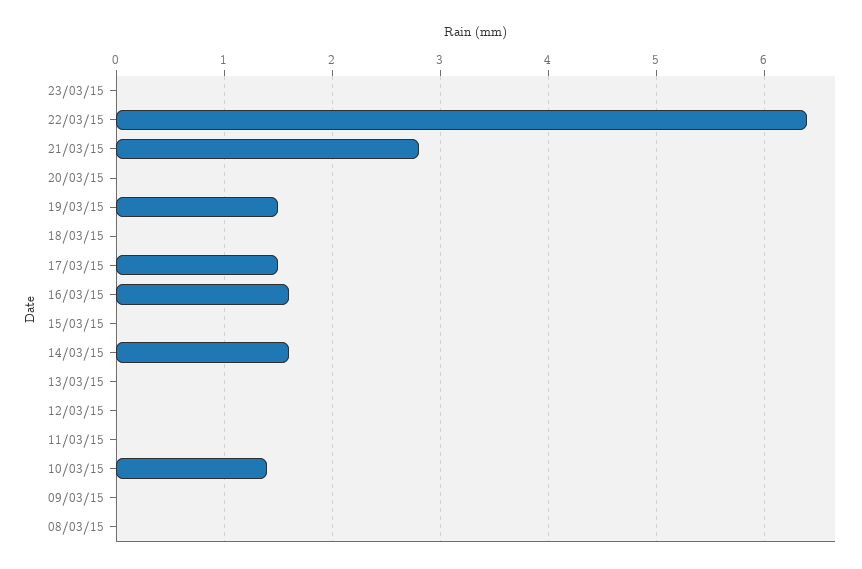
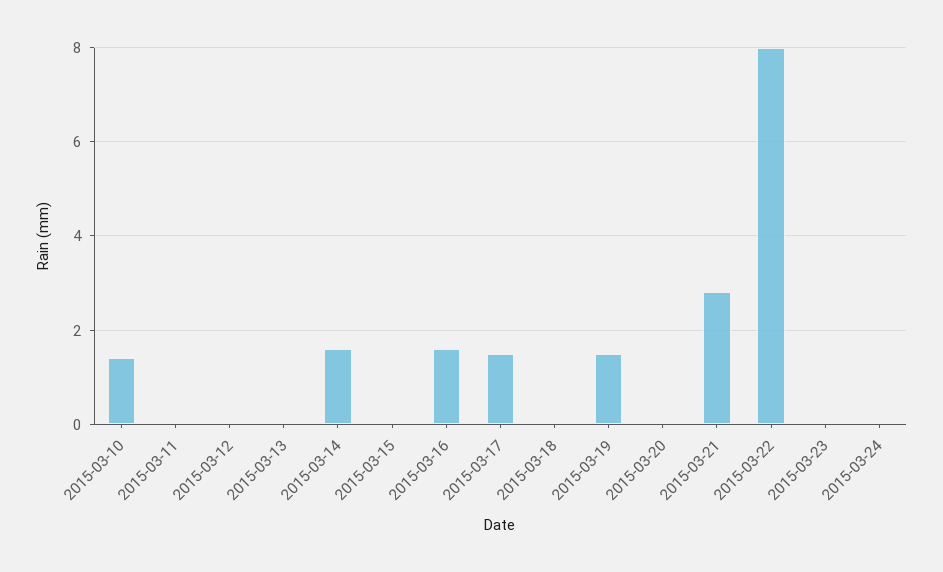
22/03/15: 6.4 -> 8
09/03/15: 0 -> none
08/03/15: 0 -> none
2015-03-24: none -> 0

